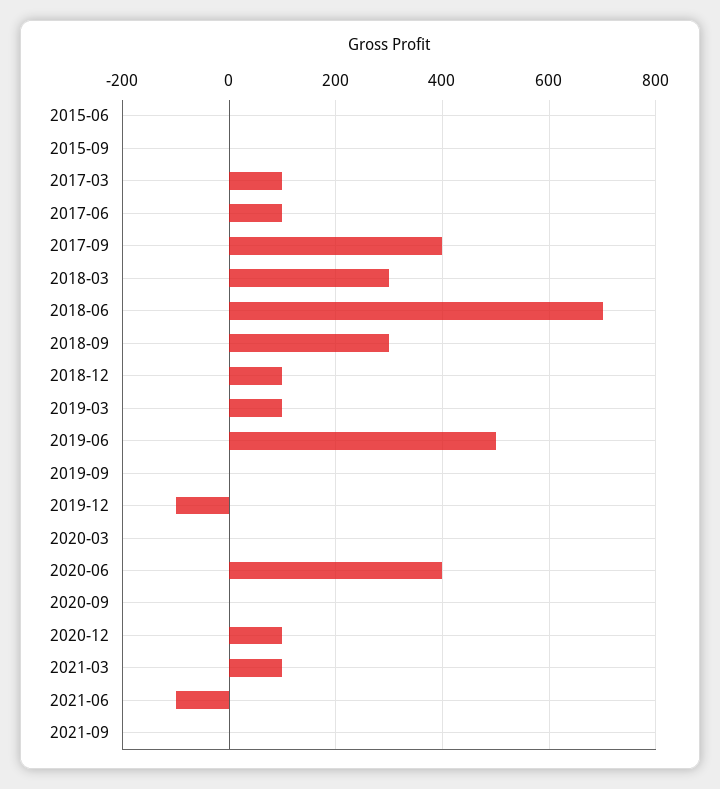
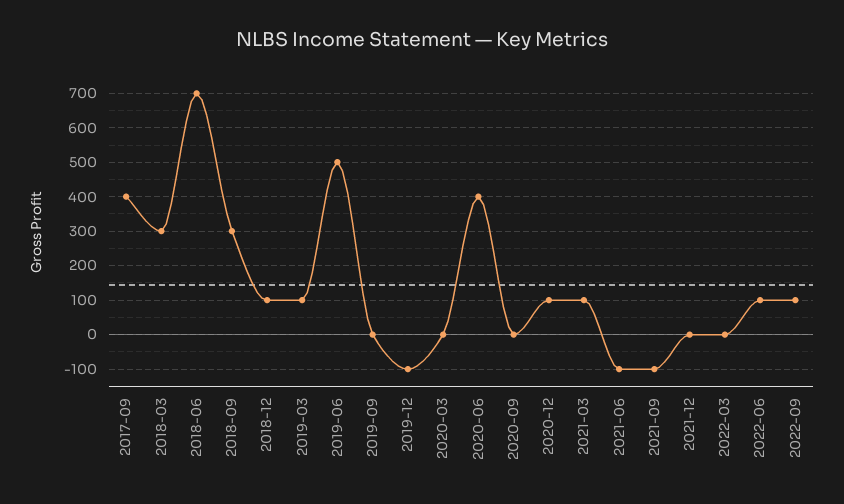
2015-06: 0 -> none
2015-09: 0 -> none
2017-03: 100 -> none
2017-06: 100 -> none
2021-09: 0 -> -100
2021-12: none -> 0
2022-03: none -> 0
2022-06: none -> 100
2022-09: none -> 100

